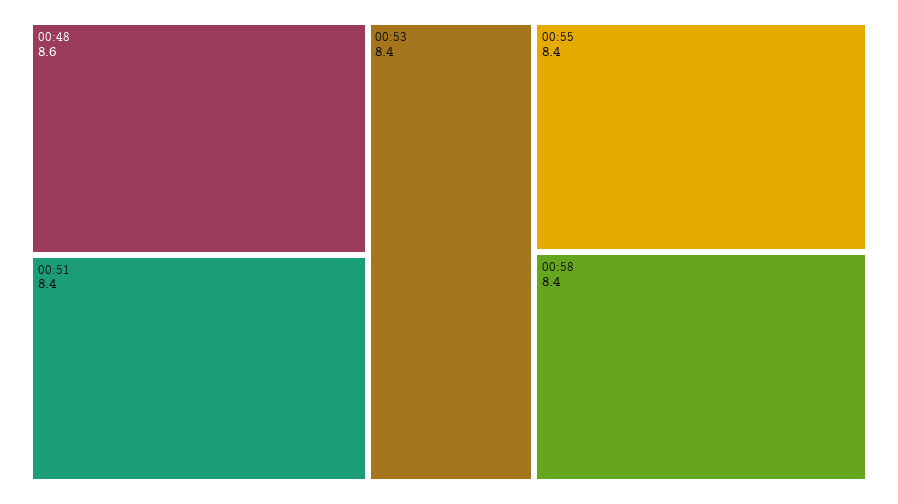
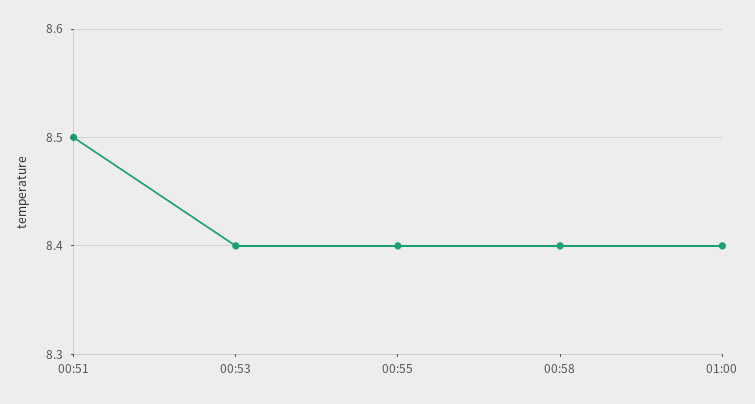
00:48: 8.6 -> none
00:51: 8.4 -> 8.5
01:00: none -> 8.4

